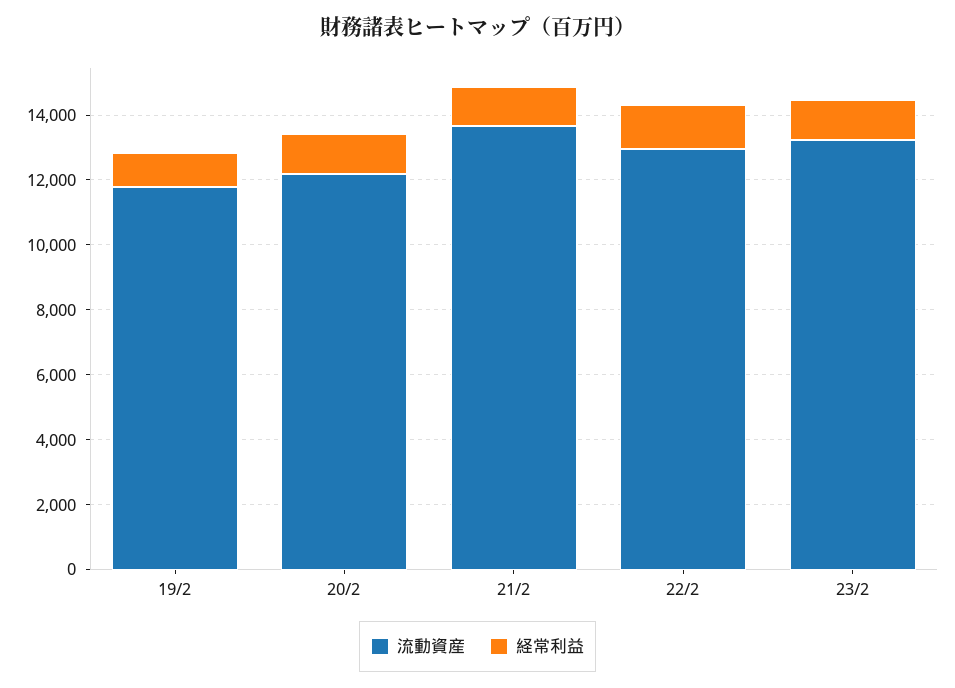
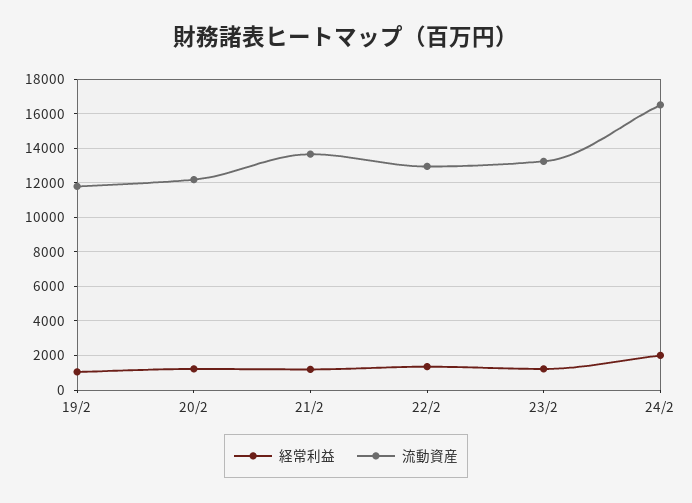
経常利益, 24/2: none -> 2000
流動資産, 24/2: none -> 16500

